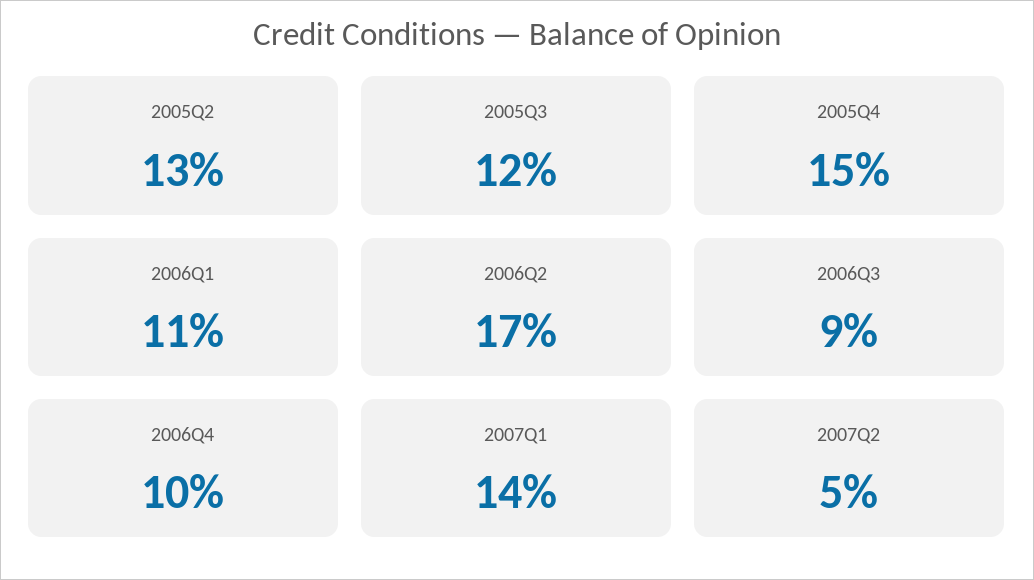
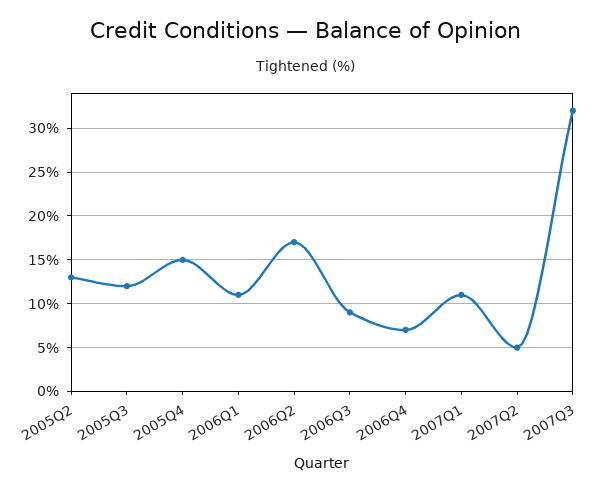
2006Q4: 10 -> 7
2007Q1: 14 -> 11
2007Q3: none -> 32

